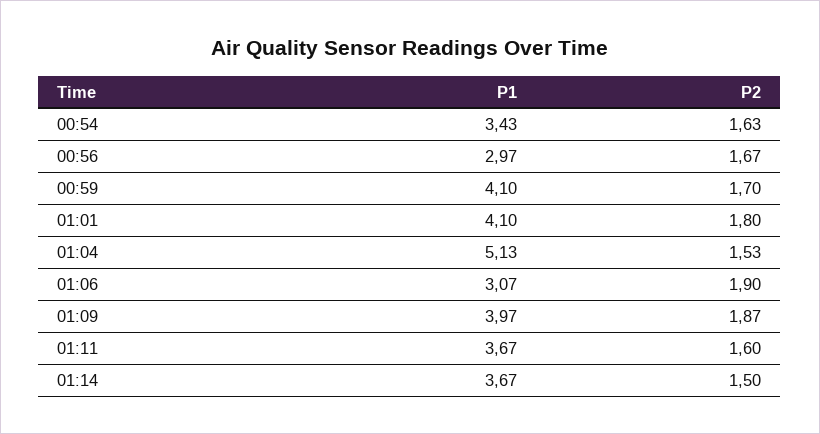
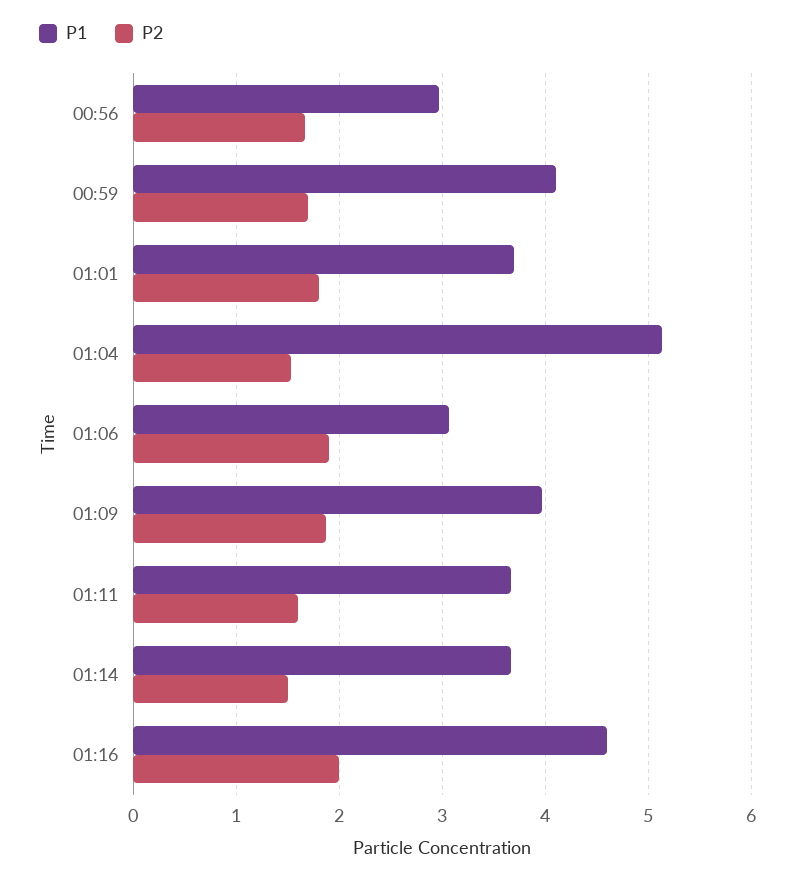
P1, 00:54: 3.43 -> none
P2, 00:54: 1.63 -> none
P1, 01:01: 4.1 -> 3.7
P1, 01:16: none -> 4.6
P2, 01:16: none -> 2

